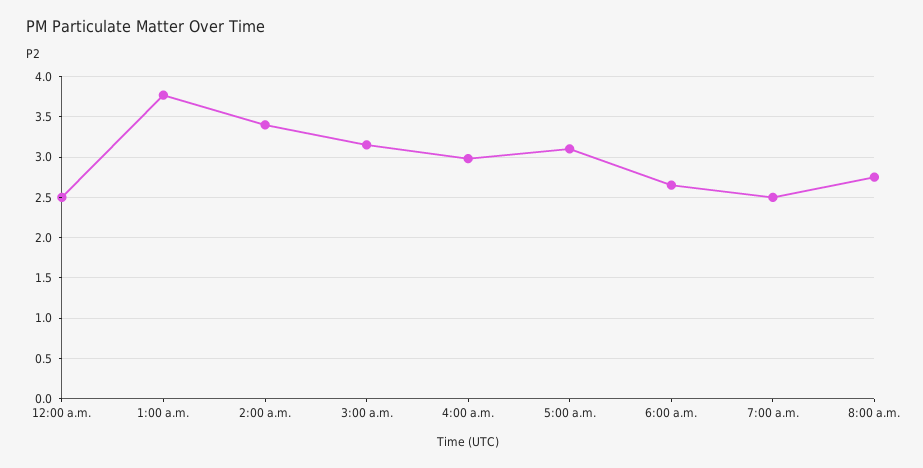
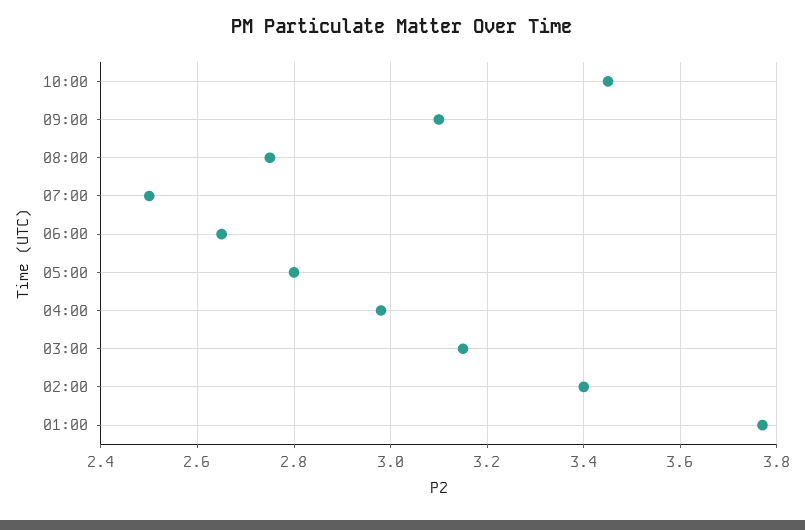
12:00 a.m.: 2.5 -> none
5:00 a.m.: 3.1 -> 2.8
10:00: none -> 3.45
09:00: none -> 3.1

